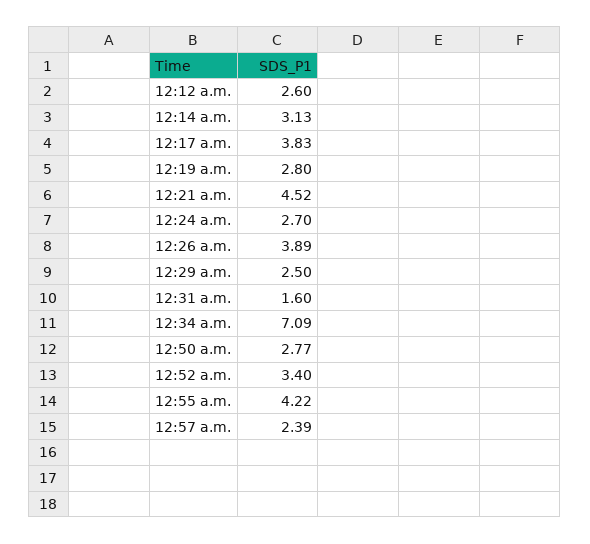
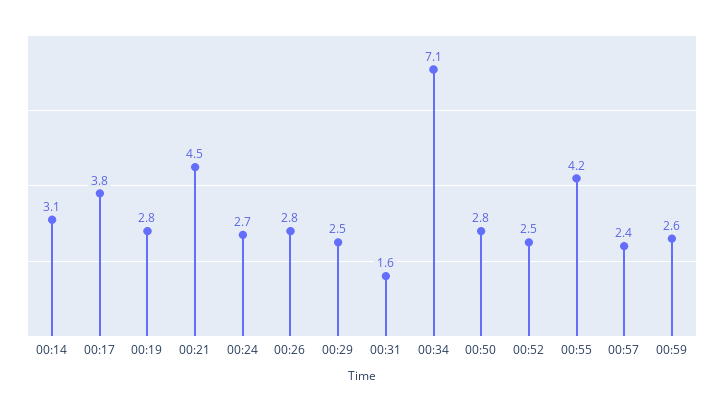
12:12 a.m.: 2.6 -> none
12:26 a.m.: 3.89 -> 2.8
12:52 a.m.: 3.4 -> 2.5
00:59: none -> 2.6

